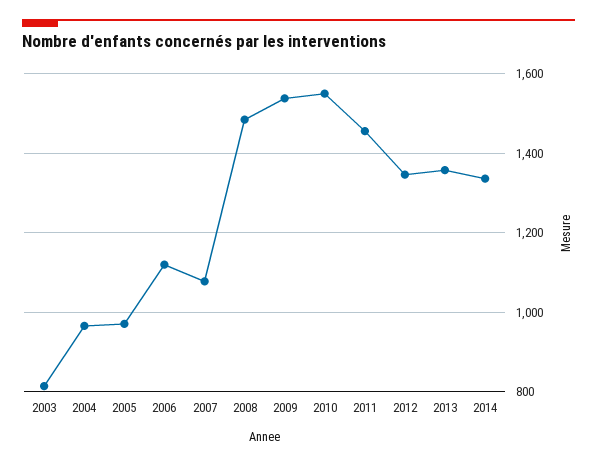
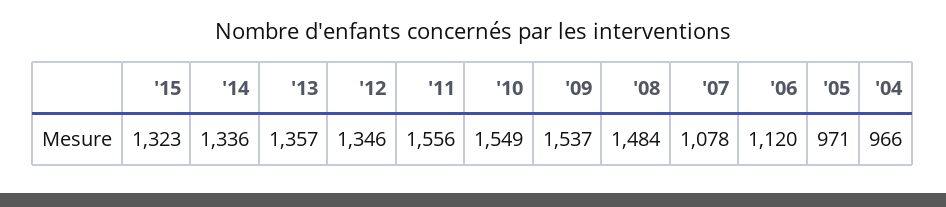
2003: 820 -> none
2011: 1460 -> 1556
'15: none -> 1323

